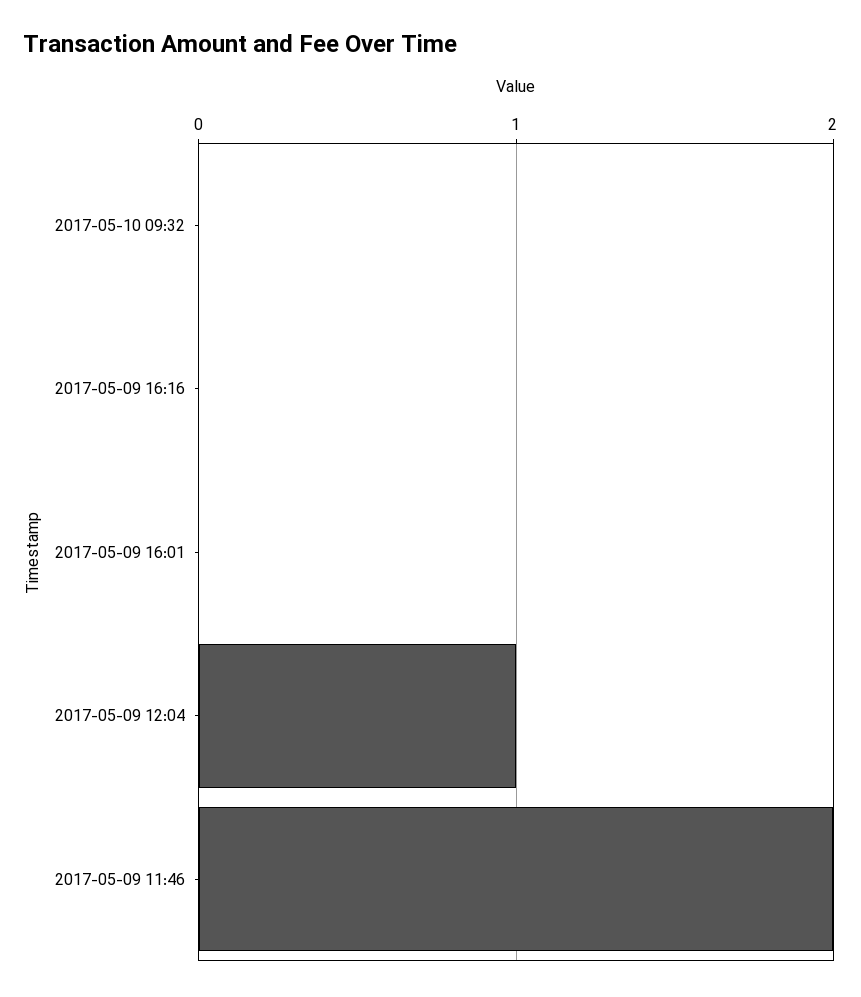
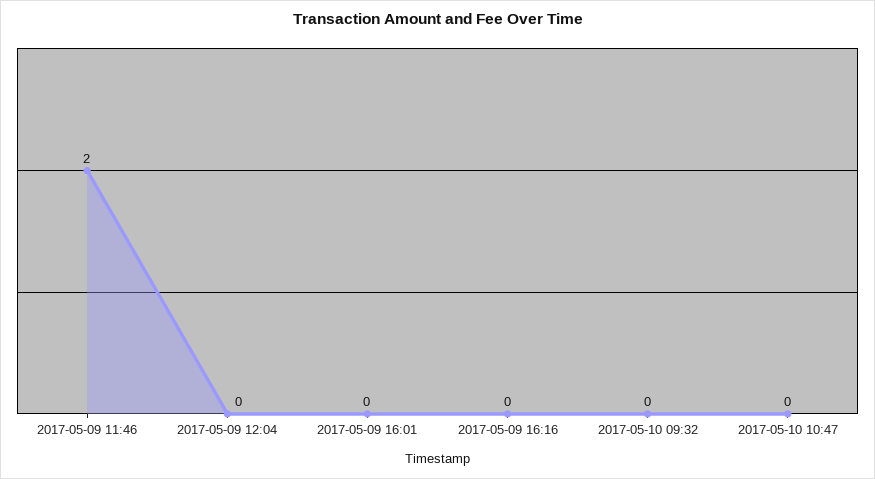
2017-05-09 12:04: 1 -> 0
2017-05-10 10:47: none -> 0

